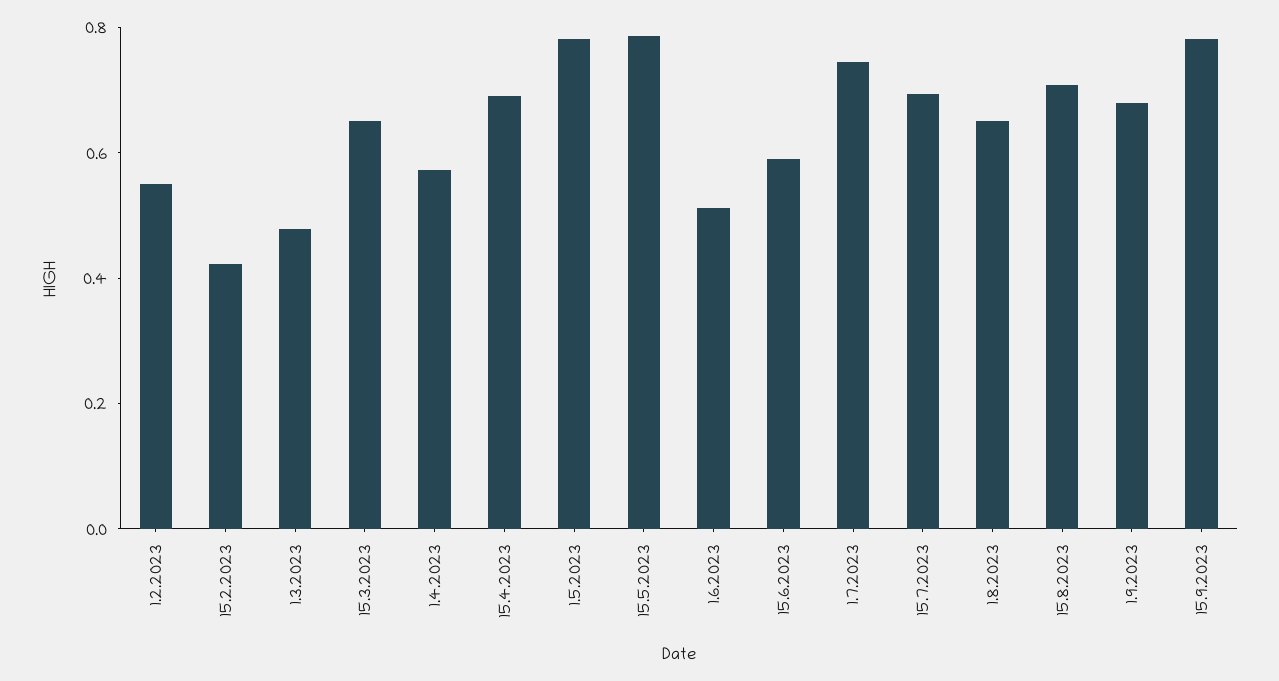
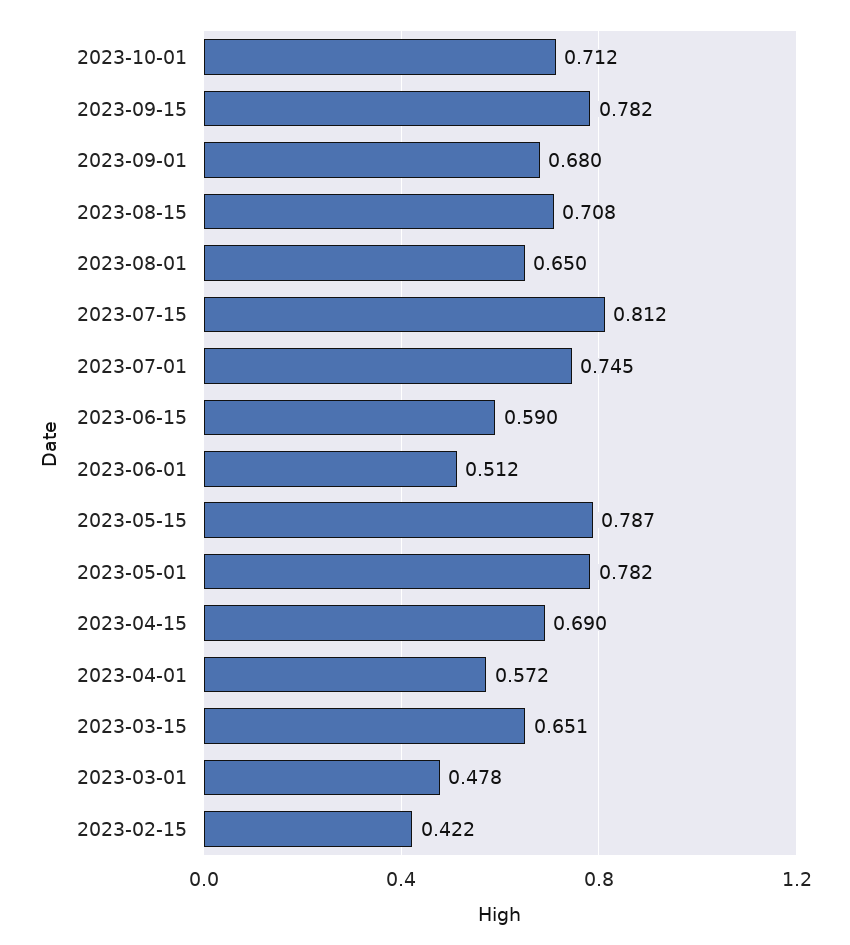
1.2.2023: 0.55 -> none
15.7.2023: 0.7 -> 0.812
2023-10-01: none -> 0.712

